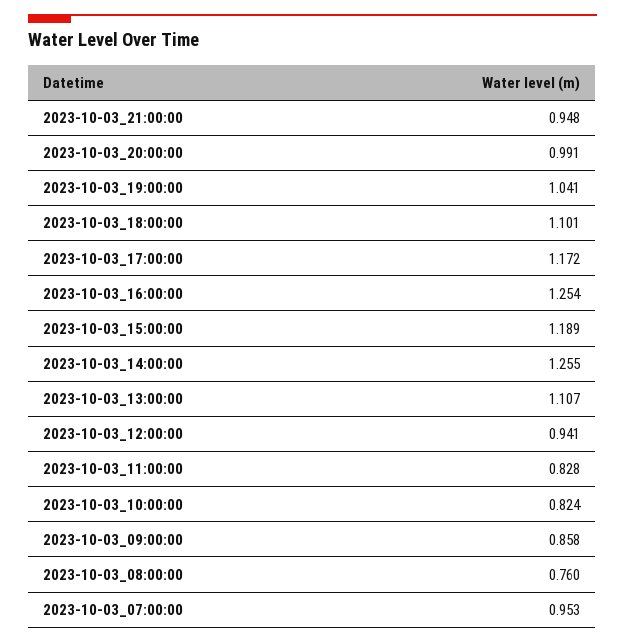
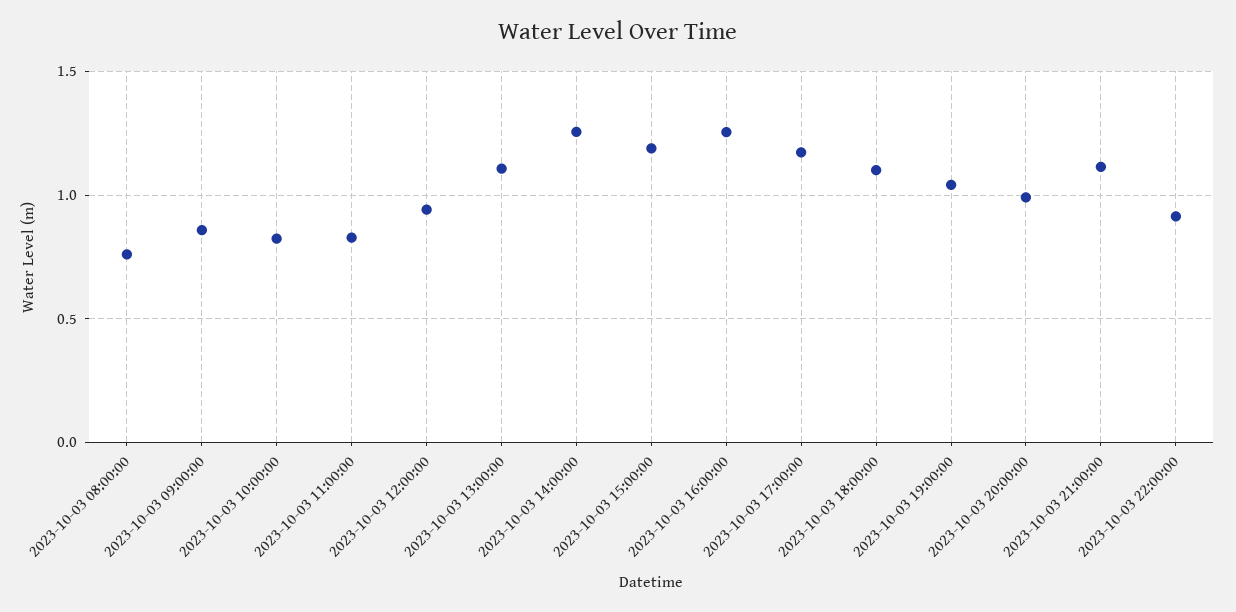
2023-10-03_21:00:00: 0.948 -> 1.1
2023-10-03_07:00:00: 0.953 -> none
2023-10-03 22:00:00: none -> 0.9

